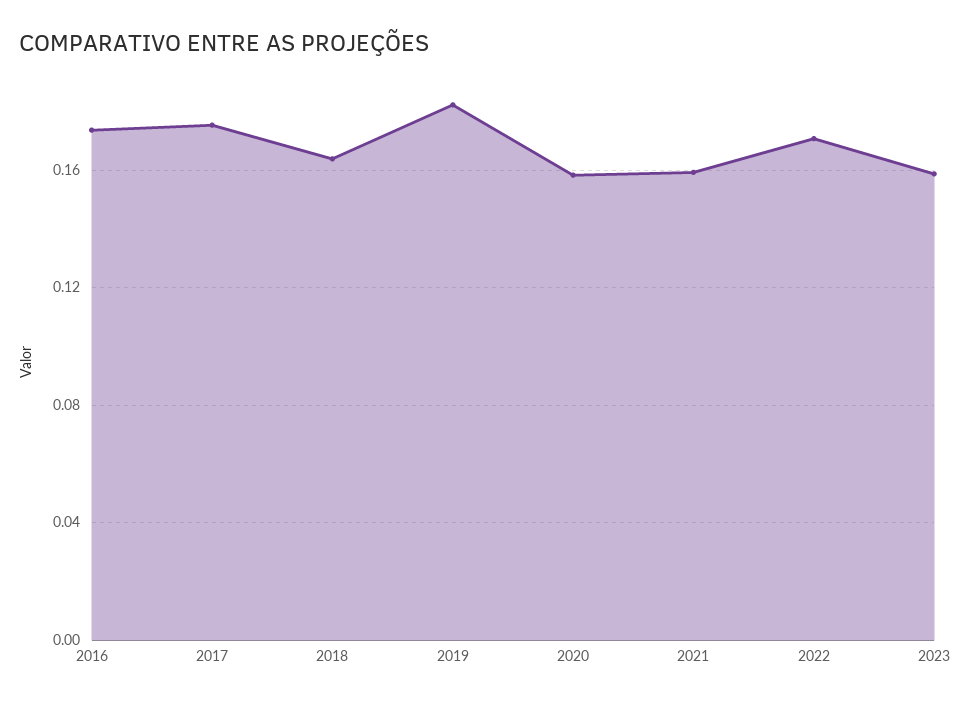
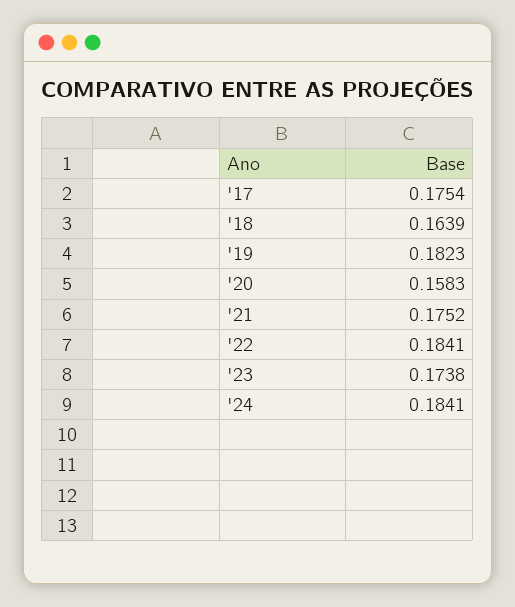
2016: 0.175 -> none
2021: 0.16 -> 0.1752
2022: 0.17 -> 0.1841
2023: 0.16 -> 0.1738
'24: none -> 0.1841

